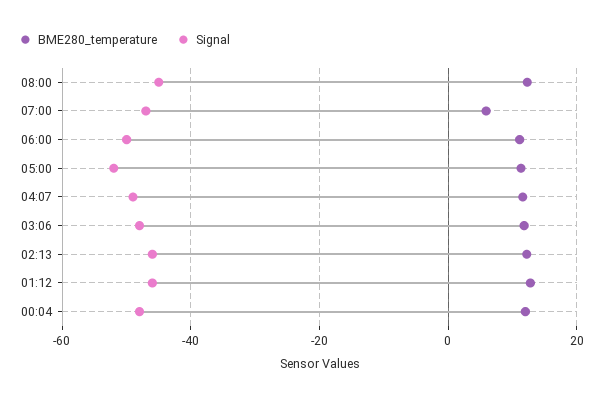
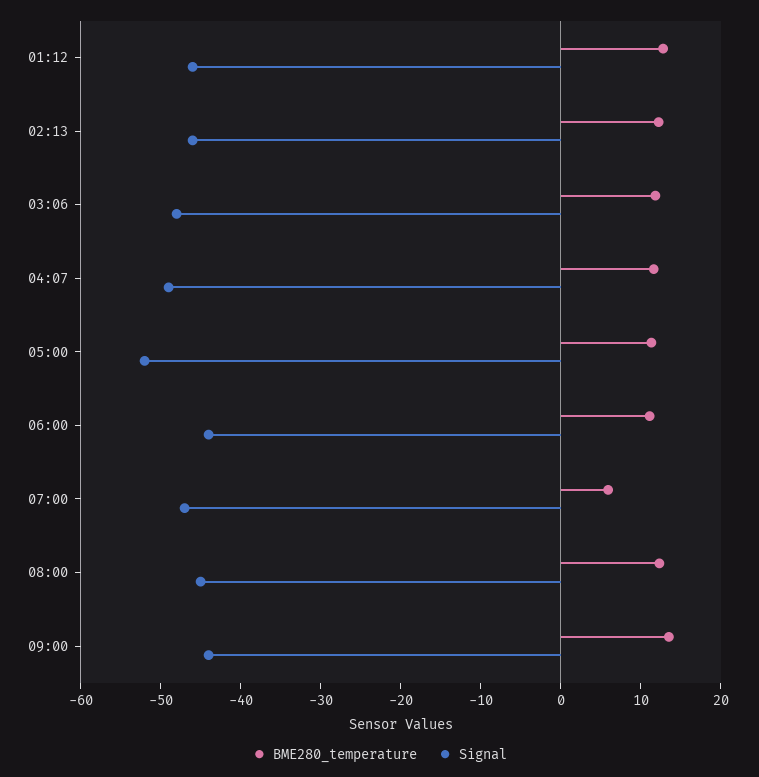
Signal, 06:00: -50 -> -44
BME280_temperature, 00:04: 12 -> none
Signal, 00:04: -48 -> none
BME280_temperature, 09:00: none -> 14
Signal, 09:00: none -> -44

